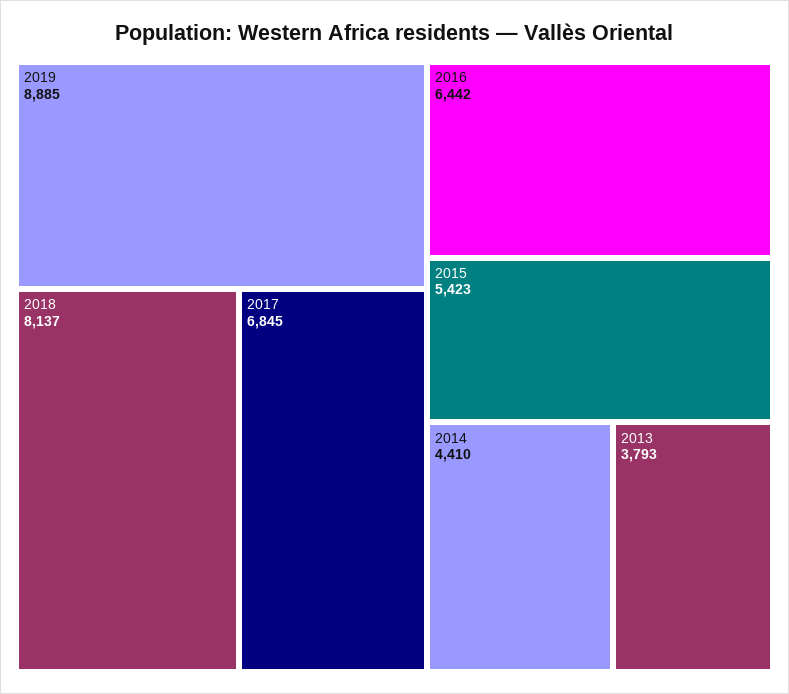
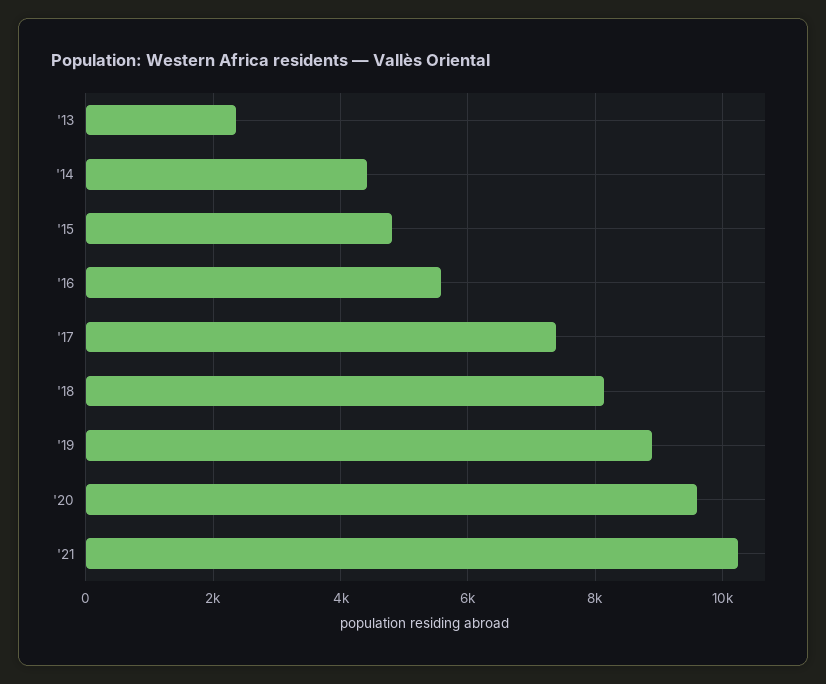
2017: 6845 -> 7400
2016: 6442 -> 5600
2015: 5423 -> 4800
2013: 3793 -> 2400
'20: none -> 9600
'21: none -> 10200

